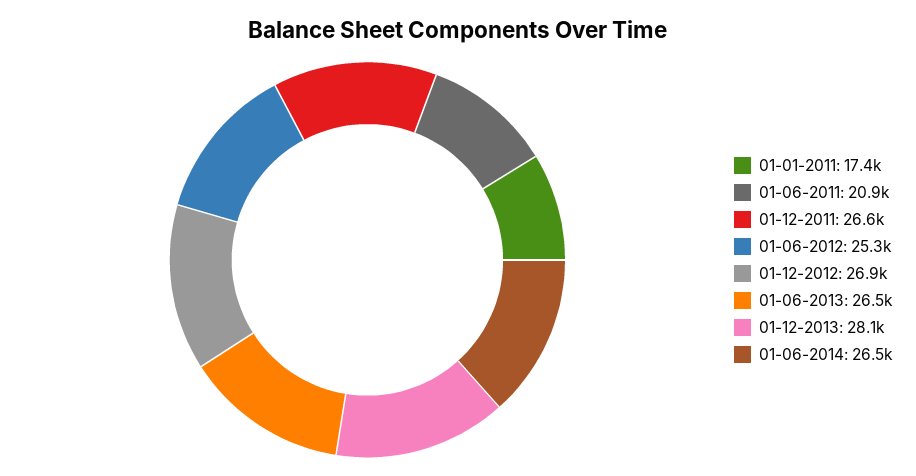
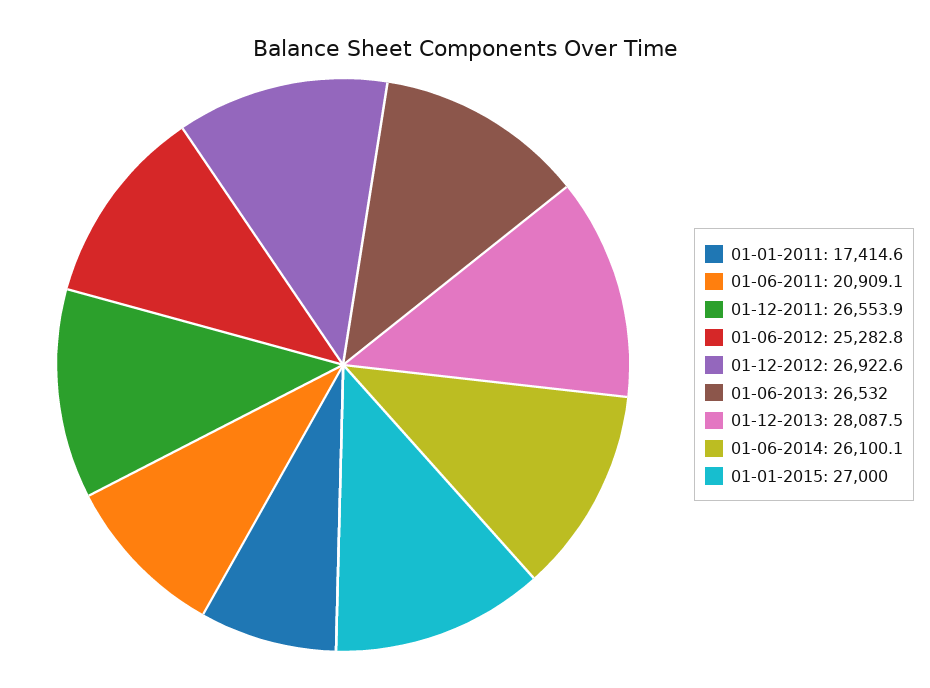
01-06-2014: 26500 -> 26100.1
01-01-2015: none -> 27000

